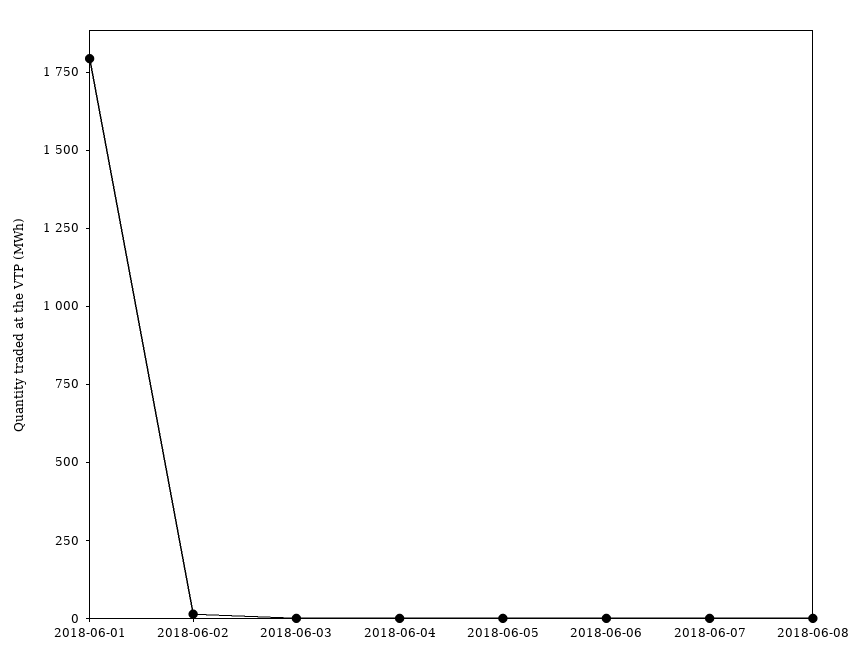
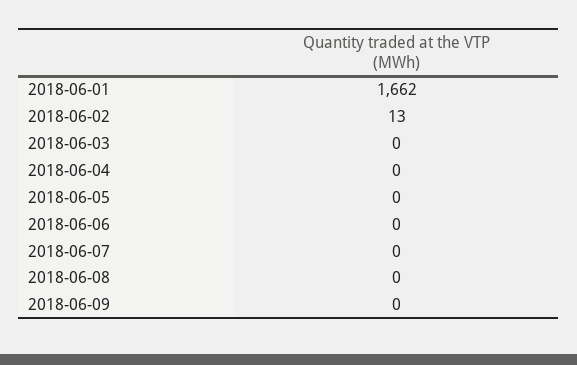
2018-06-01: 1800 -> 1662
2018-06-09: none -> 0

